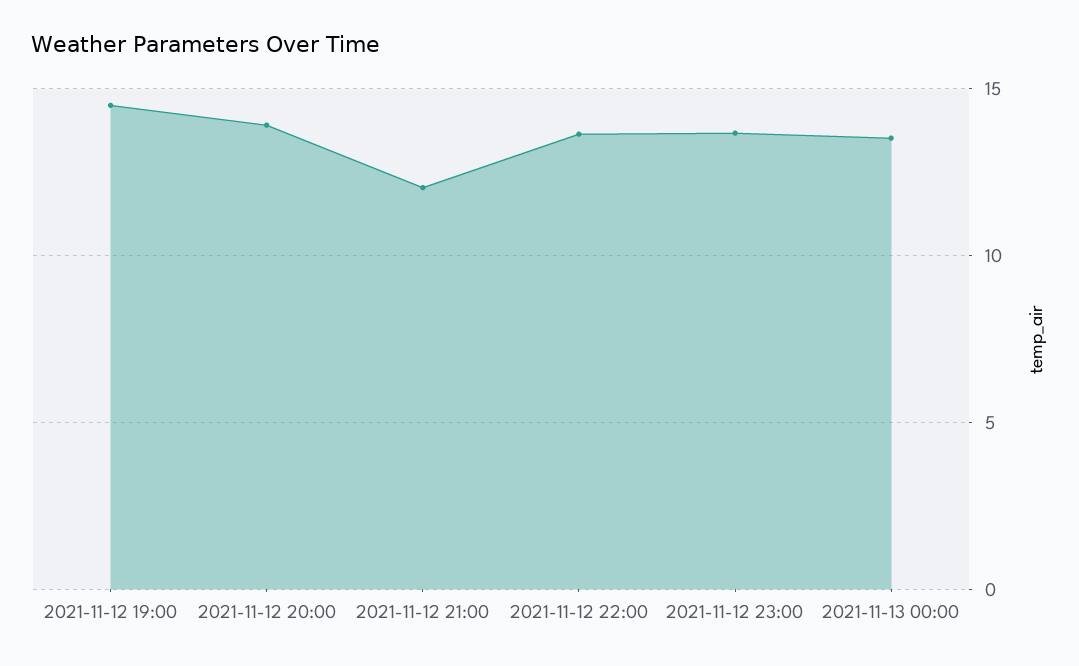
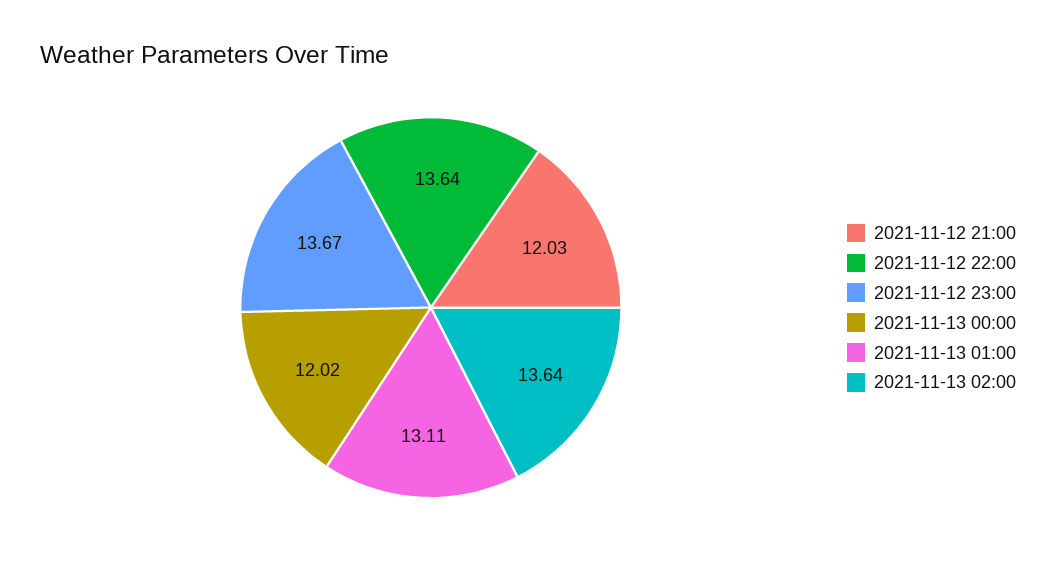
2021-11-12 19:00: 14.5 -> none
2021-11-12 20:00: 14 -> none
2021-11-13 00:00: 13.5 -> 12.02
2021-11-13 01:00: none -> 13.11
2021-11-13 02:00: none -> 13.64

